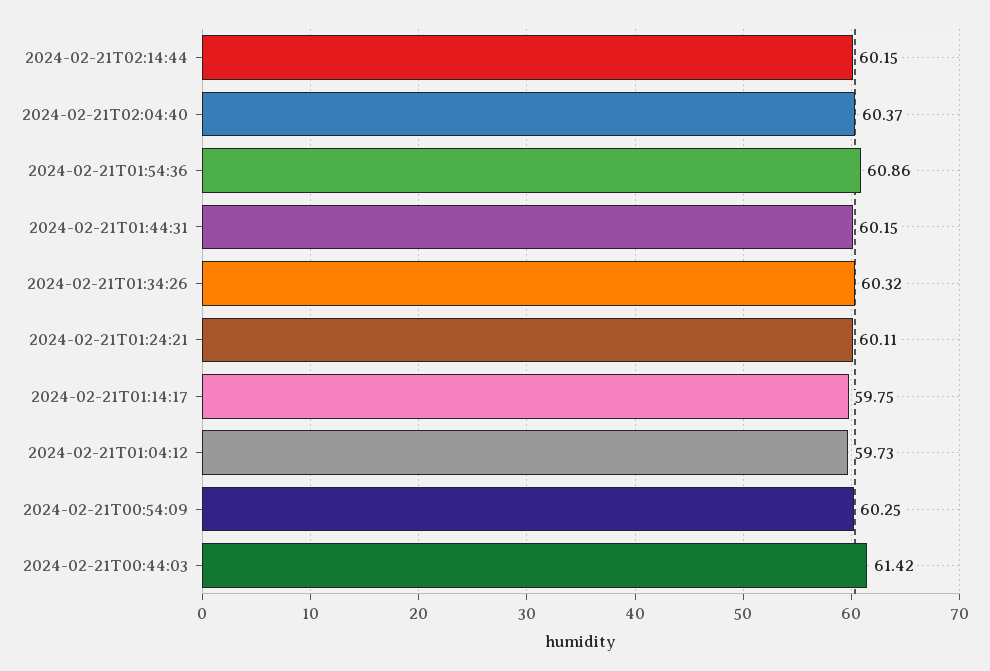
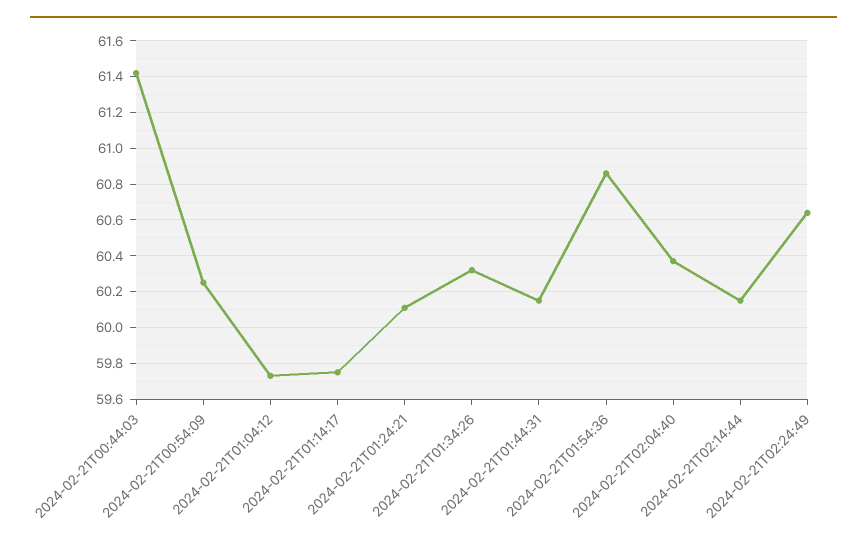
2024-02-21T02:24:49: none -> 60.65

